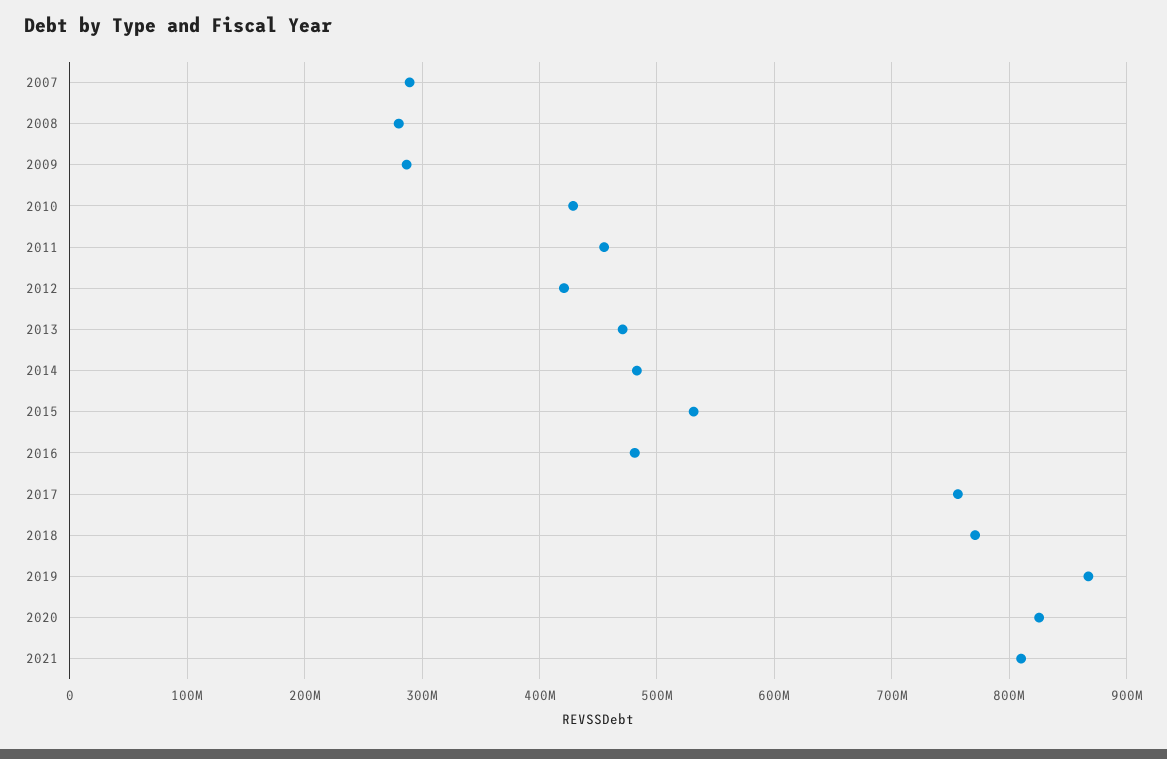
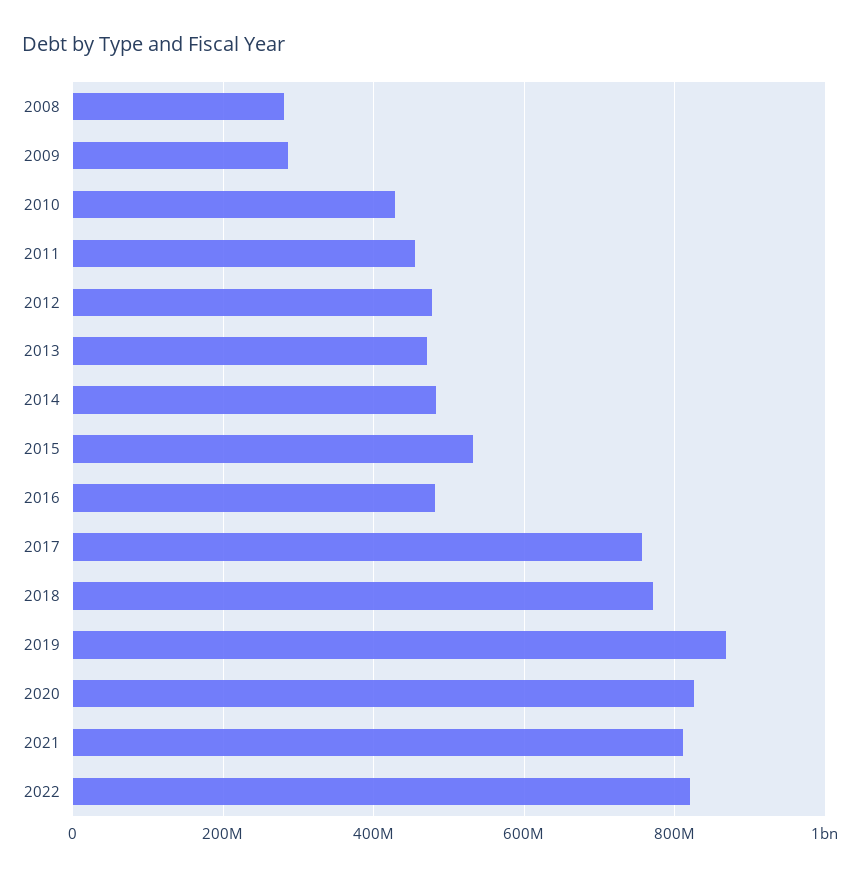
2007: 290000000 -> none
2012: 420000000 -> 480000000
2022: none -> 820000000

